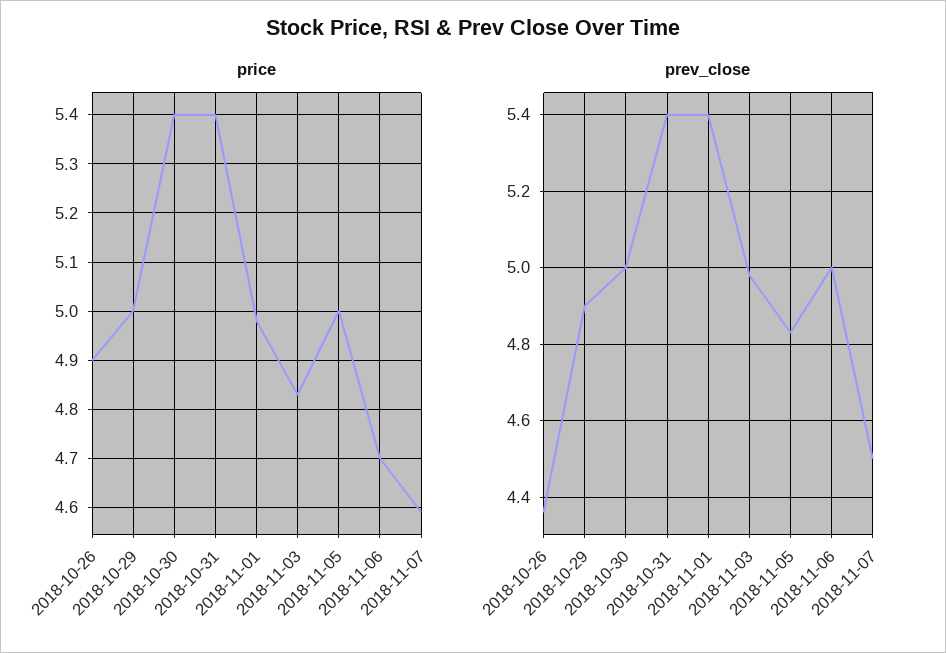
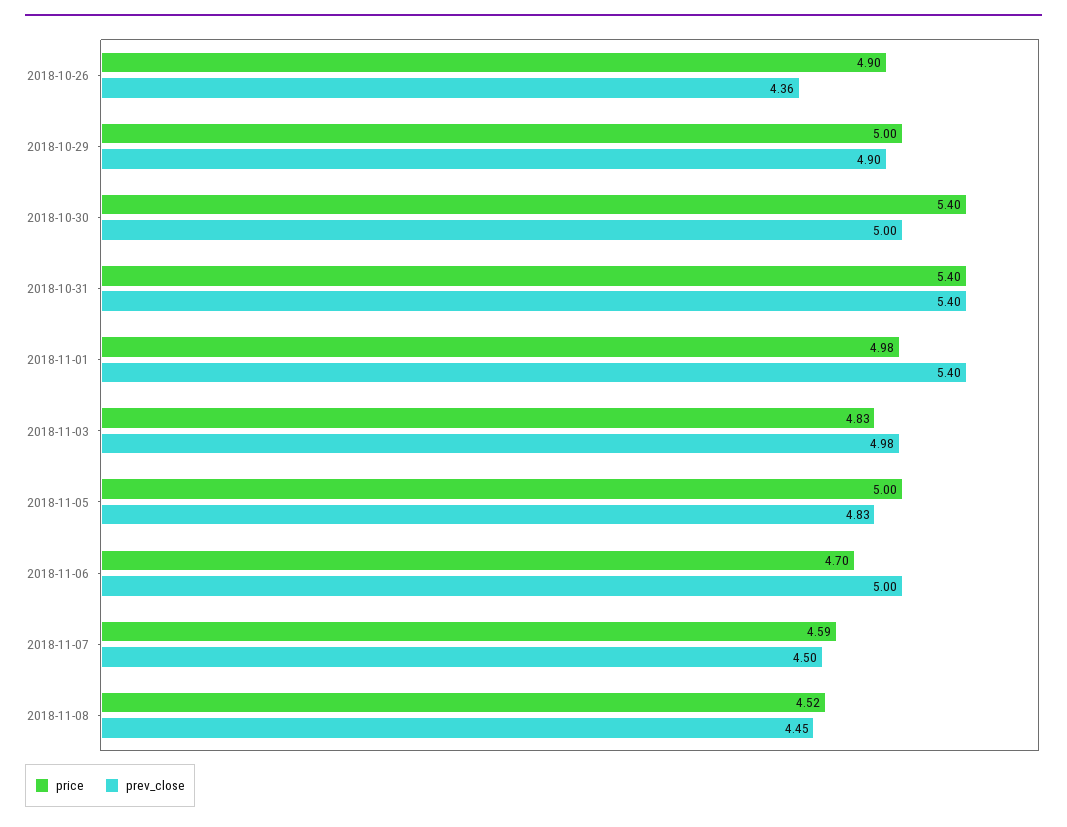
price, 2018-11-08: none -> 4.52
prev_close, 2018-11-08: none -> 4.45

